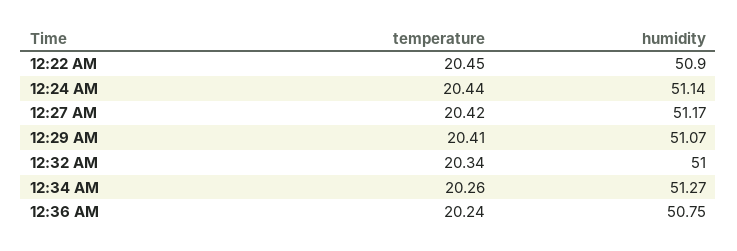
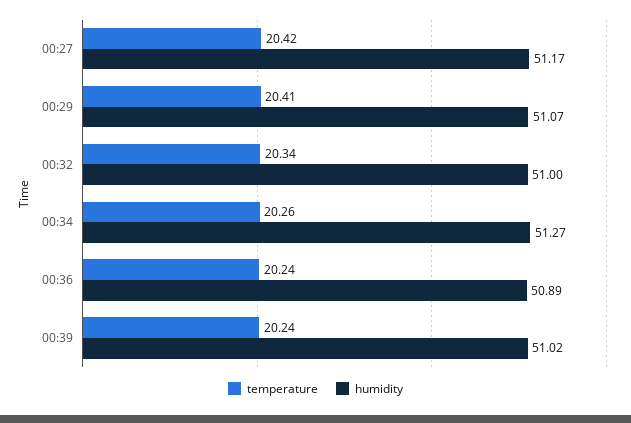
temperature, 12:22 AM: 20.45 -> none
humidity, 12:22 AM: 50.9 -> none
temperature, 12:24 AM: 20.44 -> none
humidity, 12:24 AM: 51.14 -> none
humidity, 12:36 AM: 50.75 -> 50.89
temperature, 00:39: none -> 20.24
humidity, 00:39: none -> 51.02

